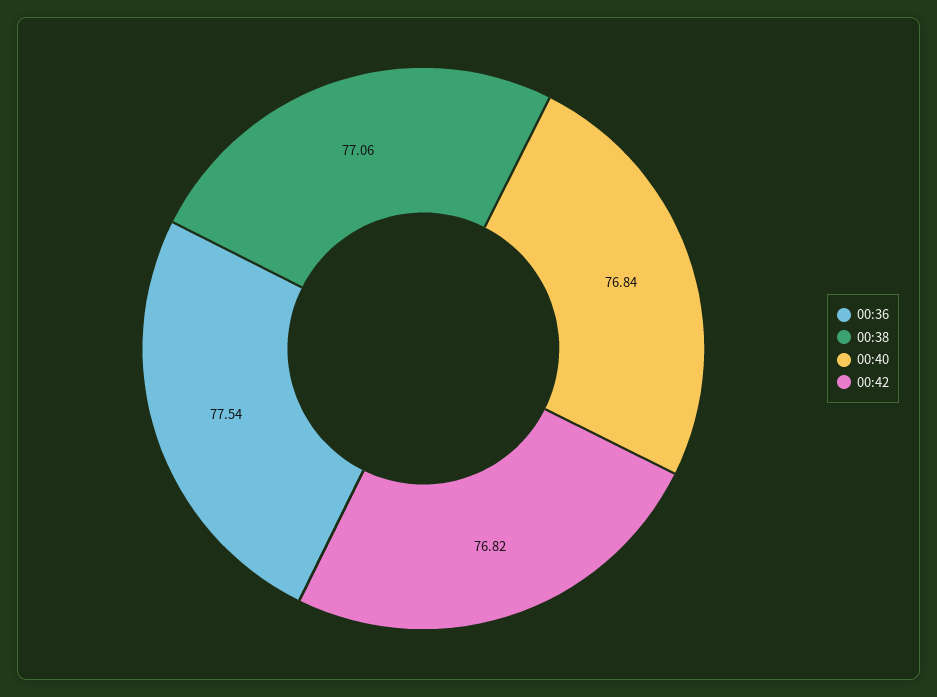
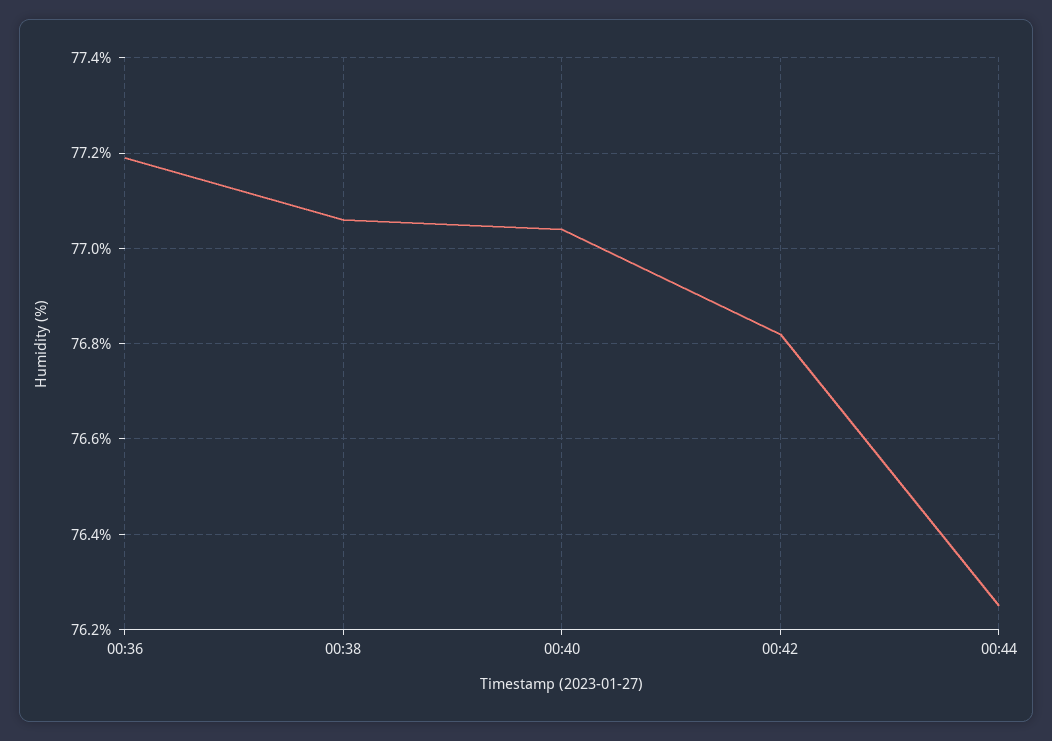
00:36: 77.54 -> 77.2
00:40: 76.84 -> 77.05
00:44: none -> 76.25

